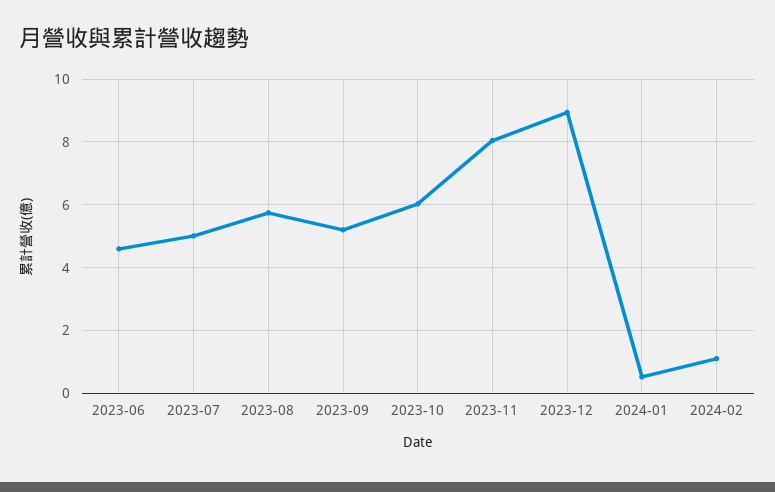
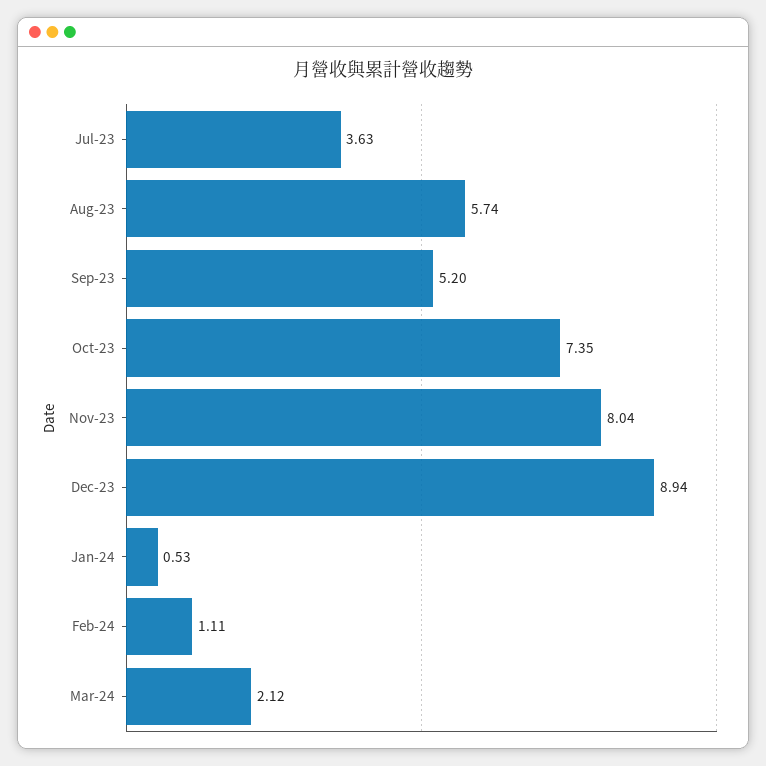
2023-06: 4.6 -> none
2023-07: 5 -> 3.63
2023-10: 6 -> 7.35
Mar-24: none -> 2.12

